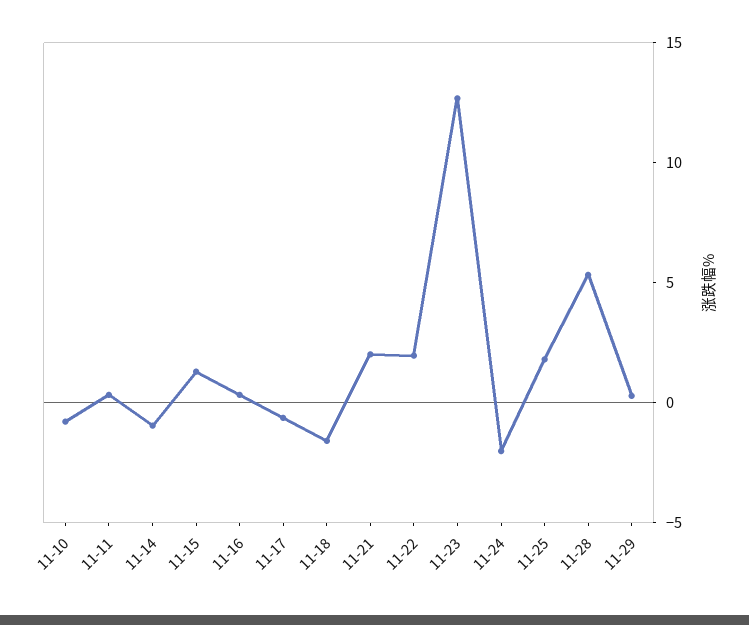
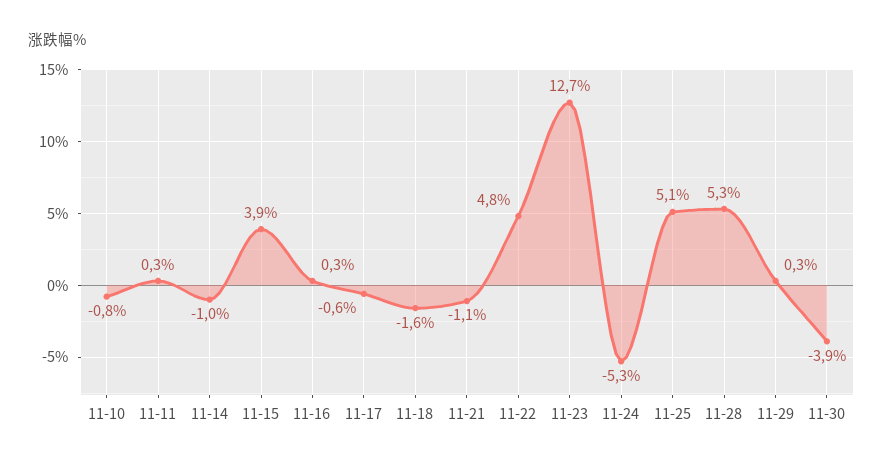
11-15: 1 -> 3.9
11-21: 2 -> -1.1
11-22: 2 -> 4.8
11-24: -2 -> -5.3
11-25: 2 -> 5.1
11-30: none -> -3.9

